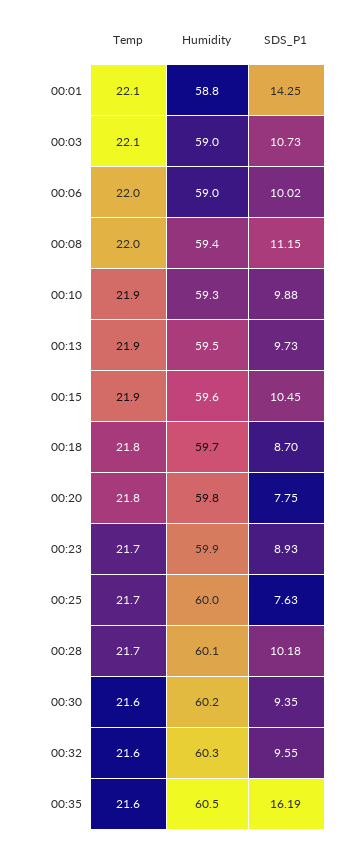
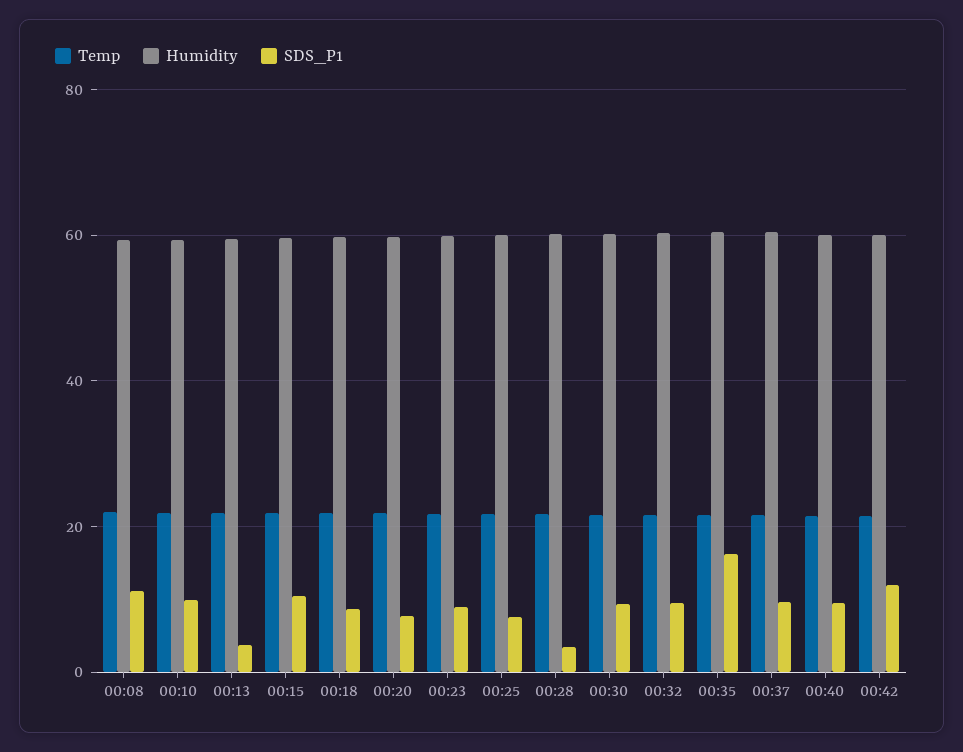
Temp, 00:01: 22.1 -> none
Humidity, 00:01: 58.8 -> none
SDS_P1, 00:01: 14.25 -> none
Temp, 00:03: 22.1 -> none
Humidity, 00:03: 59 -> none
SDS_P1, 00:03: 10.73 -> none
Temp, 00:06: 22 -> none
Humidity, 00:06: 59 -> none
SDS_P1, 00:06: 10.02 -> none
SDS_P1, 00:13: 9.73 -> 4
SDS_P1, 00:28: 10.18 -> 4
Temp, 00:37: none -> 22
Humidity, 00:37: none -> 60
SDS_P1, 00:37: none -> 10
Temp, 00:40: none -> 22
Humidity, 00:40: none -> 60
SDS_P1, 00:40: none -> 10
Temp, 00:42: none -> 22
Humidity, 00:42: none -> 60
SDS_P1, 00:42: none -> 12

